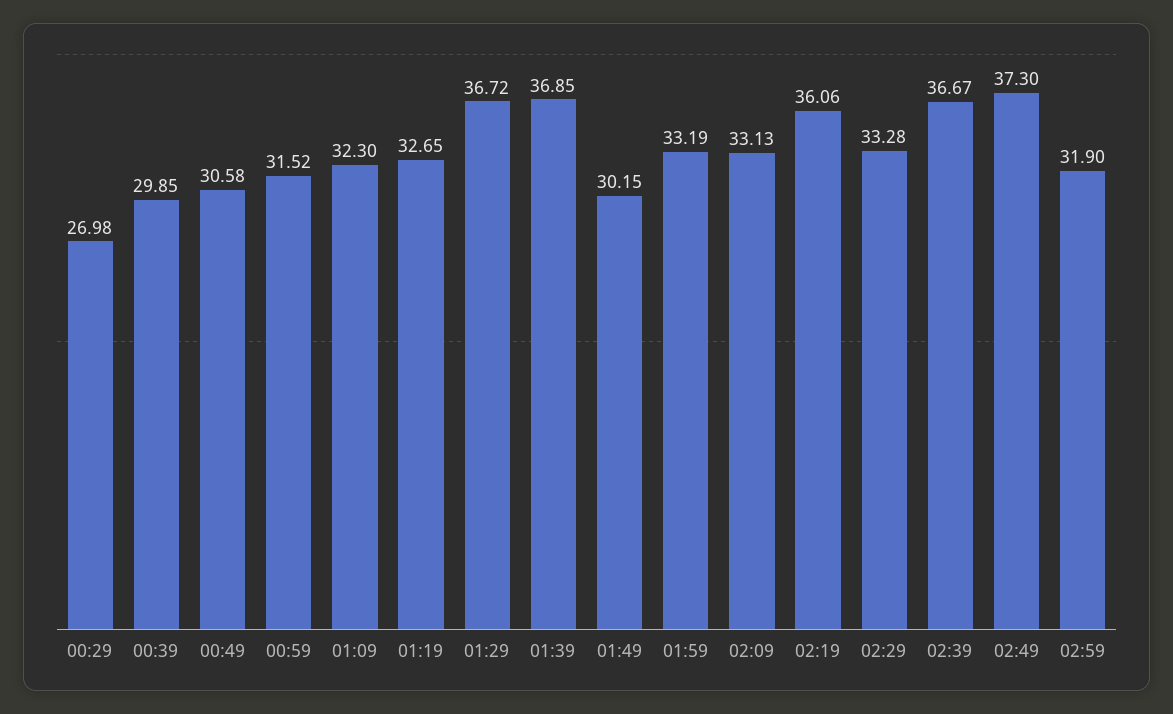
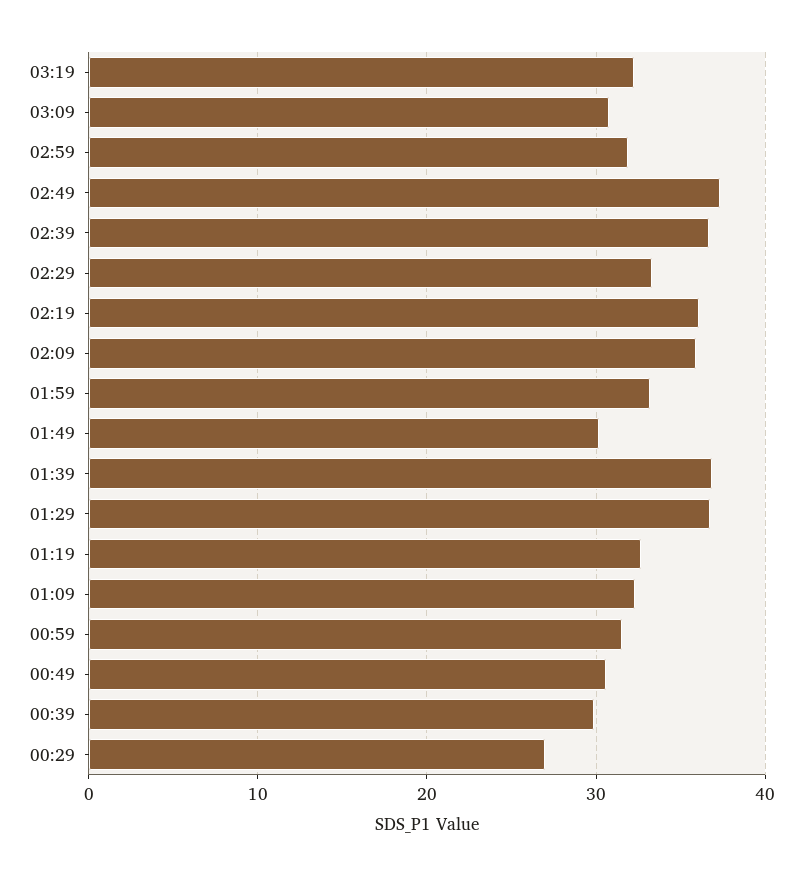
02:09: 33.13 -> 36
03:19: none -> 32
03:09: none -> 31

